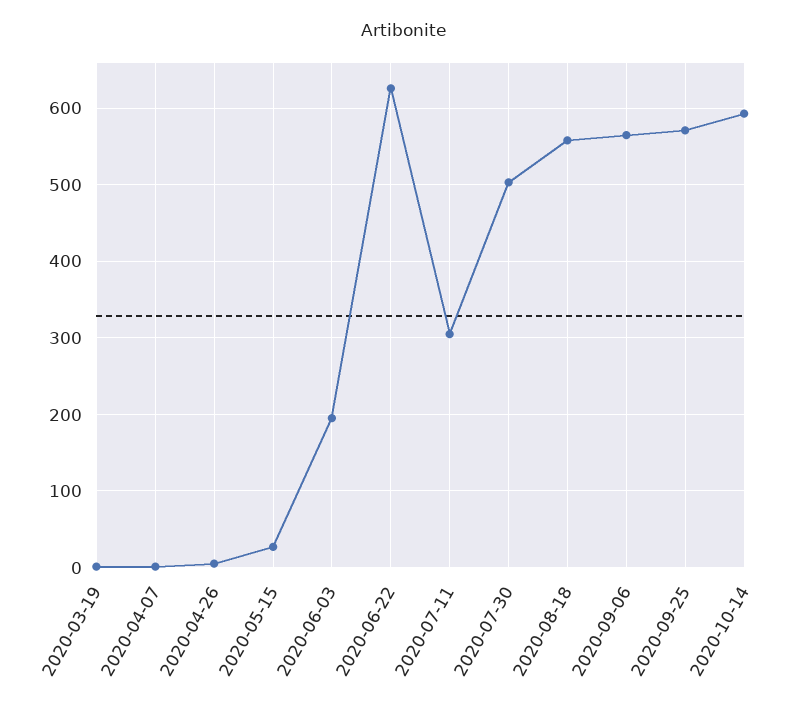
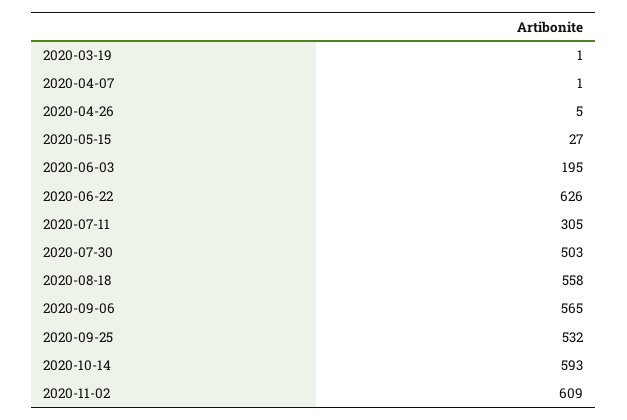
2020-09-25: 570 -> 532
2020-11-02: none -> 609

